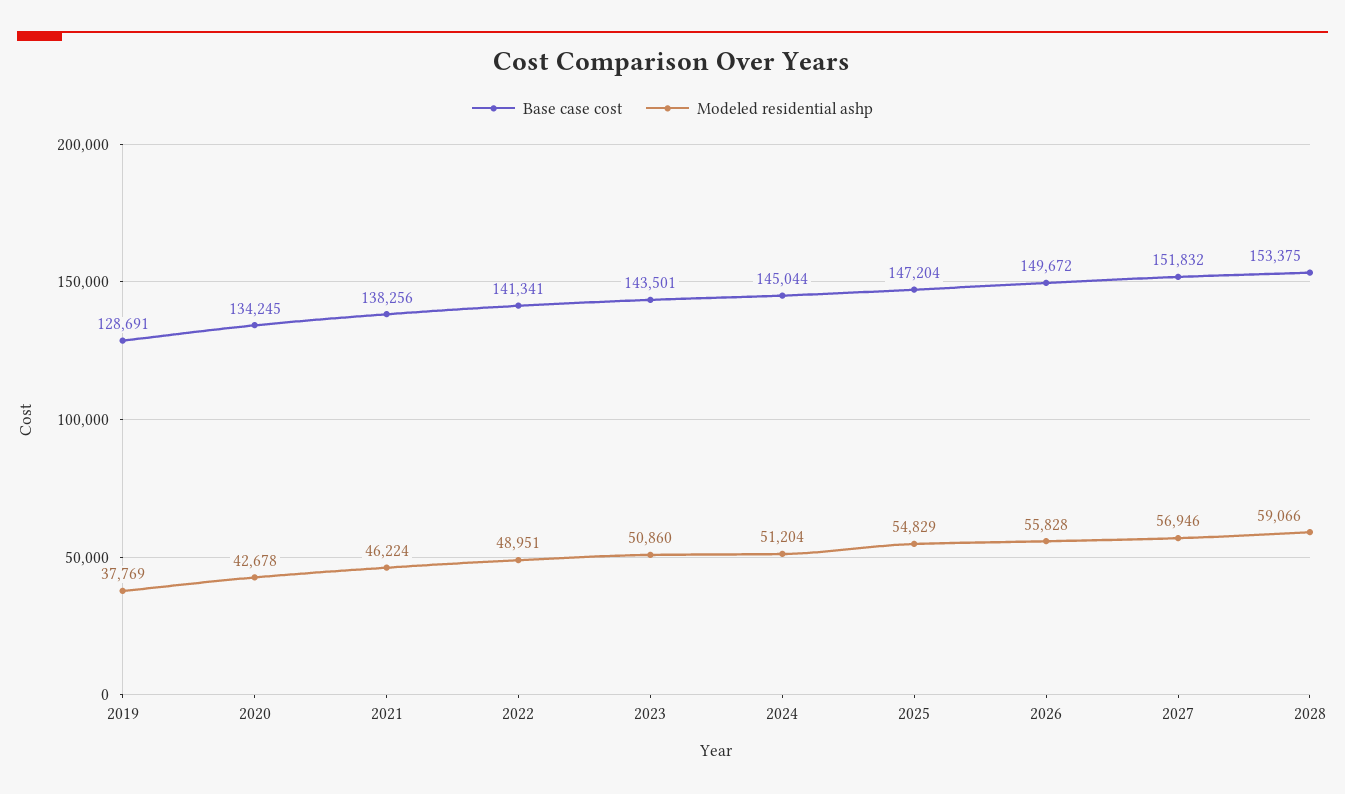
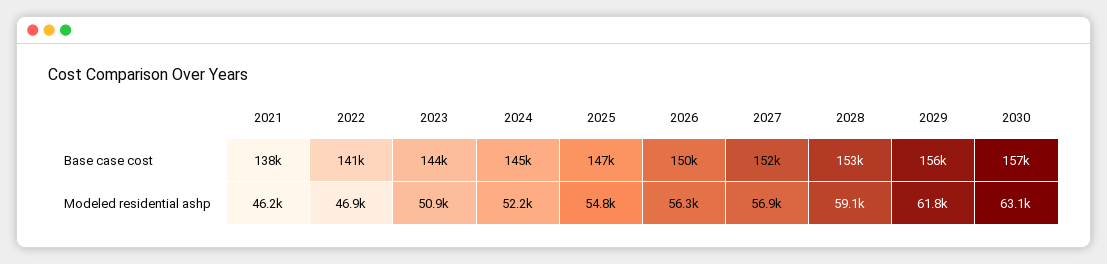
Base case cost, 2019: 128691 -> none
Modeled residential ashp, 2019: 37769 -> none
Base case cost, 2020: 134245 -> none
Modeled residential ashp, 2020: 42678 -> none
Modeled residential ashp, 2022: 48951 -> 46900
Modeled residential ashp, 2024: 51204 -> 52200
Modeled residential ashp, 2026: 55828 -> 56300
Base case cost, 2029: none -> 156000
Base case cost, 2030: none -> 157000
Modeled residential ashp, 2029: none -> 61800
Modeled residential ashp, 2030: none -> 63100

